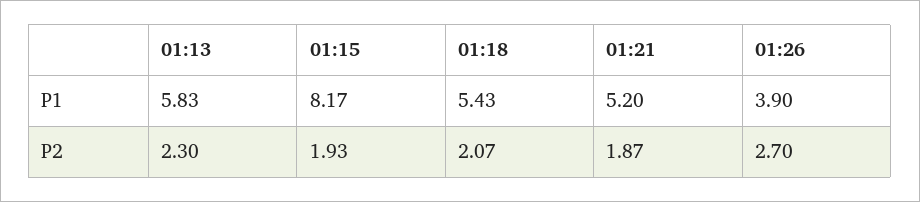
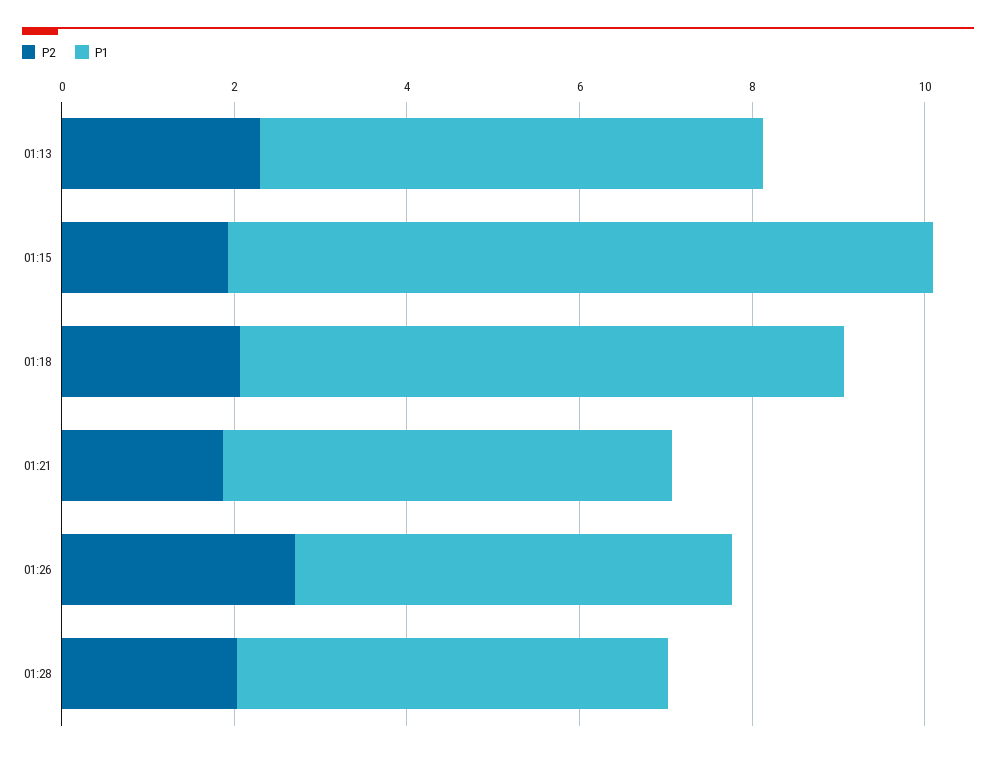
P1, 01:18: 5.43 -> 7
P1, 01:26: 3.9 -> 5
P2, 01:28: none -> 2
P1, 01:28: none -> 5

